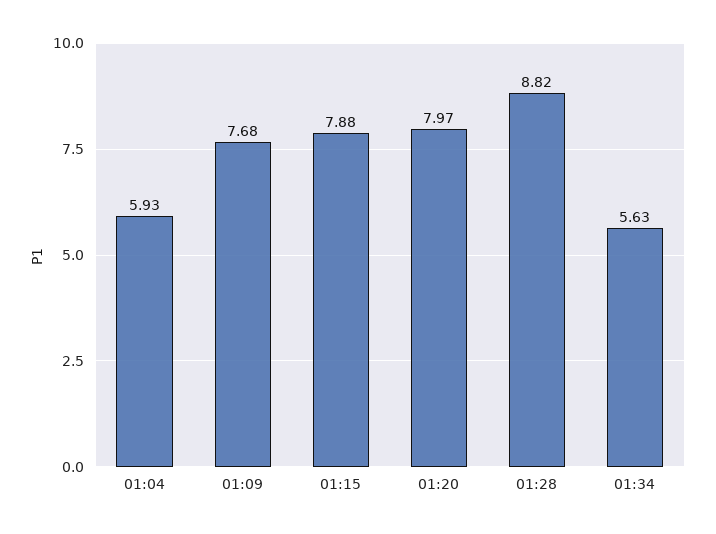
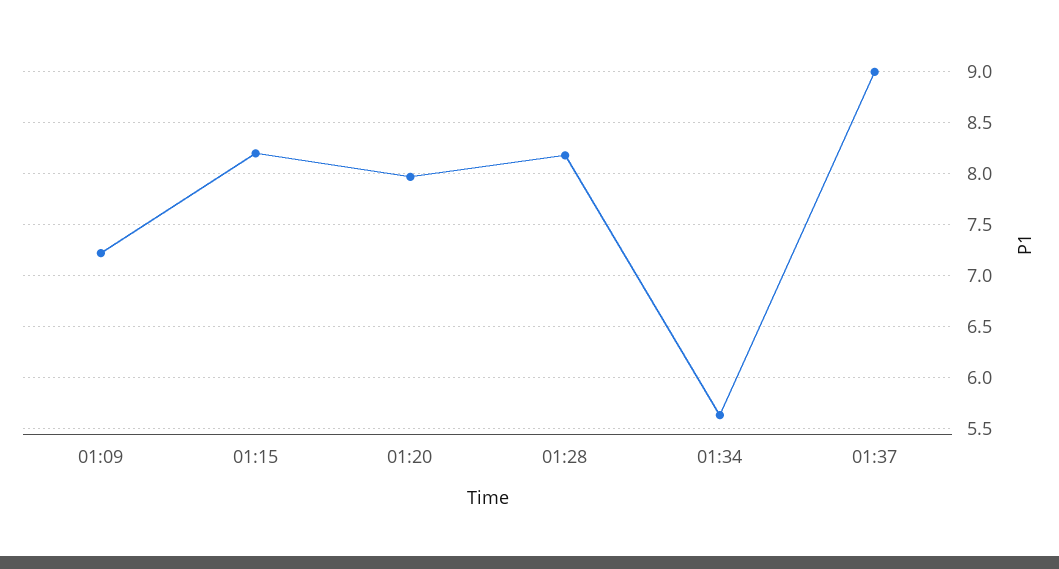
01:04: 5.93 -> none
01:09: 7.68 -> 7.2
01:15: 7.88 -> 8.2
01:28: 8.82 -> 8.2
01:37: none -> 9

